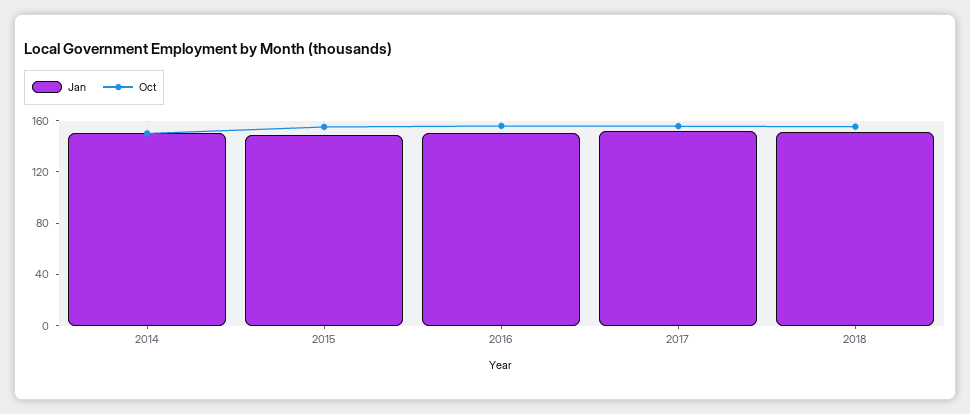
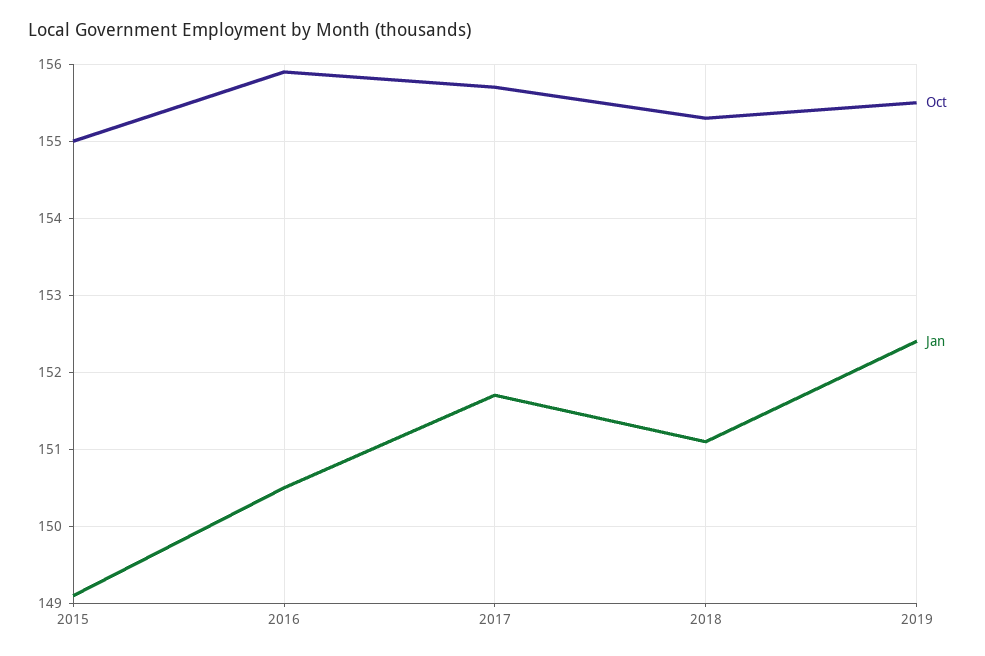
Jan, 2014: 150 -> none
Oct, 2014: 150 -> none
Oct, 2019: none -> 155.5
Jan, 2019: none -> 152.4

